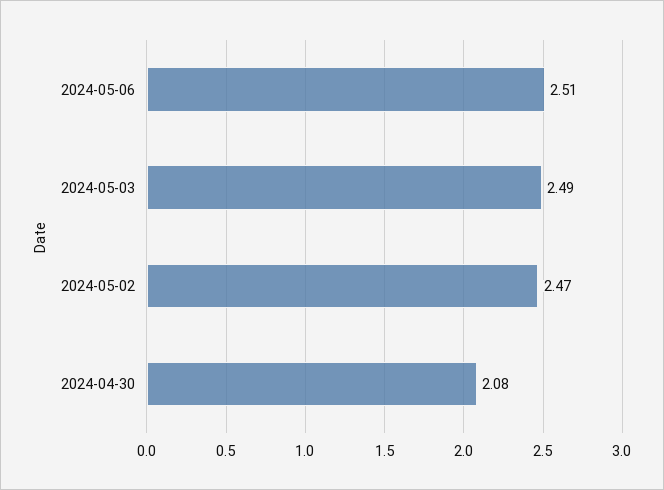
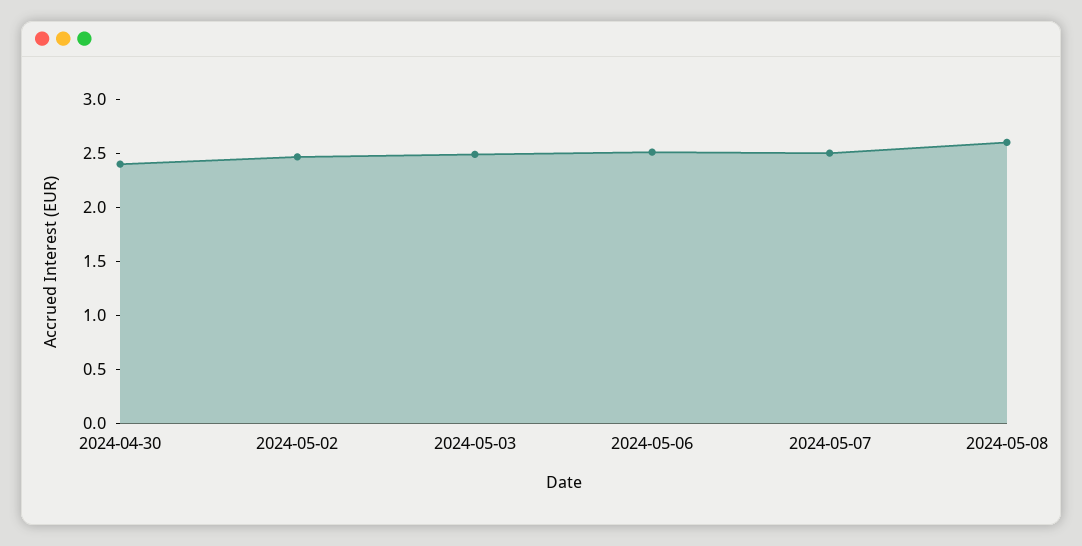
2024-04-30: 2.08 -> 2.4
2024-05-07: none -> 2.5
2024-05-08: none -> 2.6

